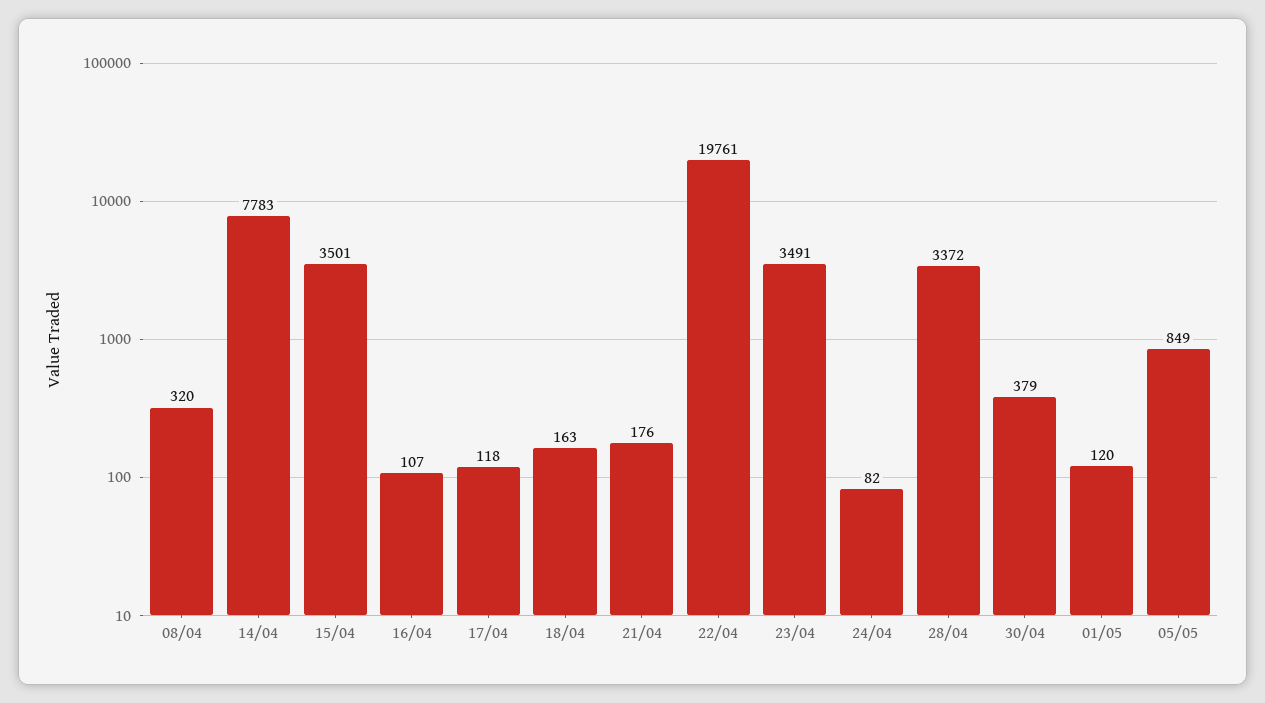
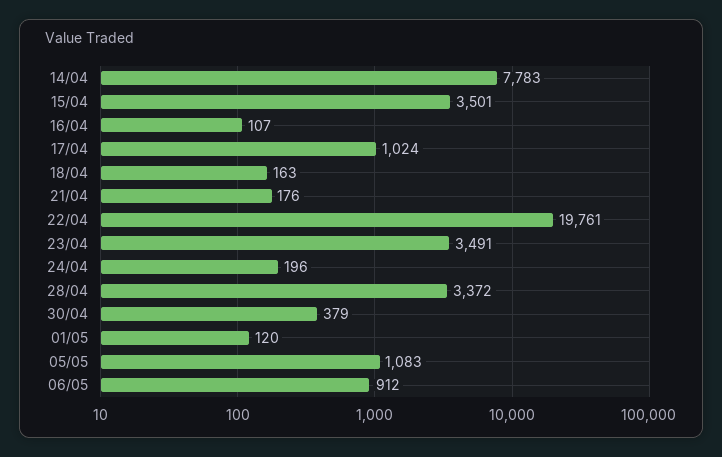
08/04: 320 -> none
17/04: 118 -> 1024
24/04: 82 -> 196
05/05: 849 -> 1083
06/05: none -> 912

